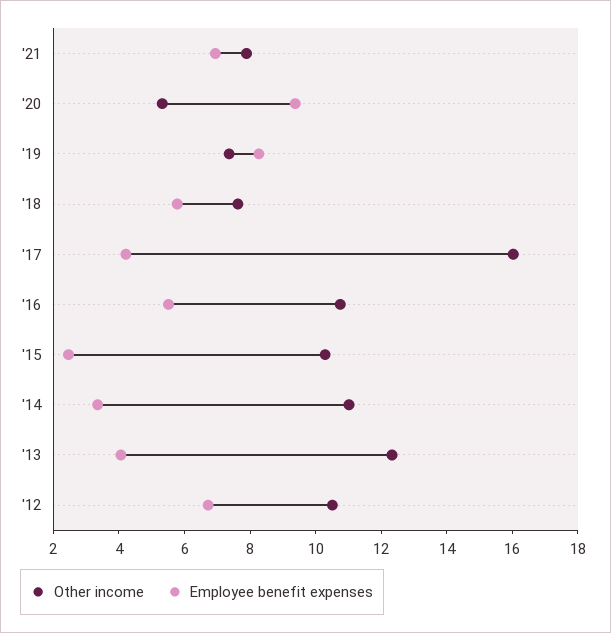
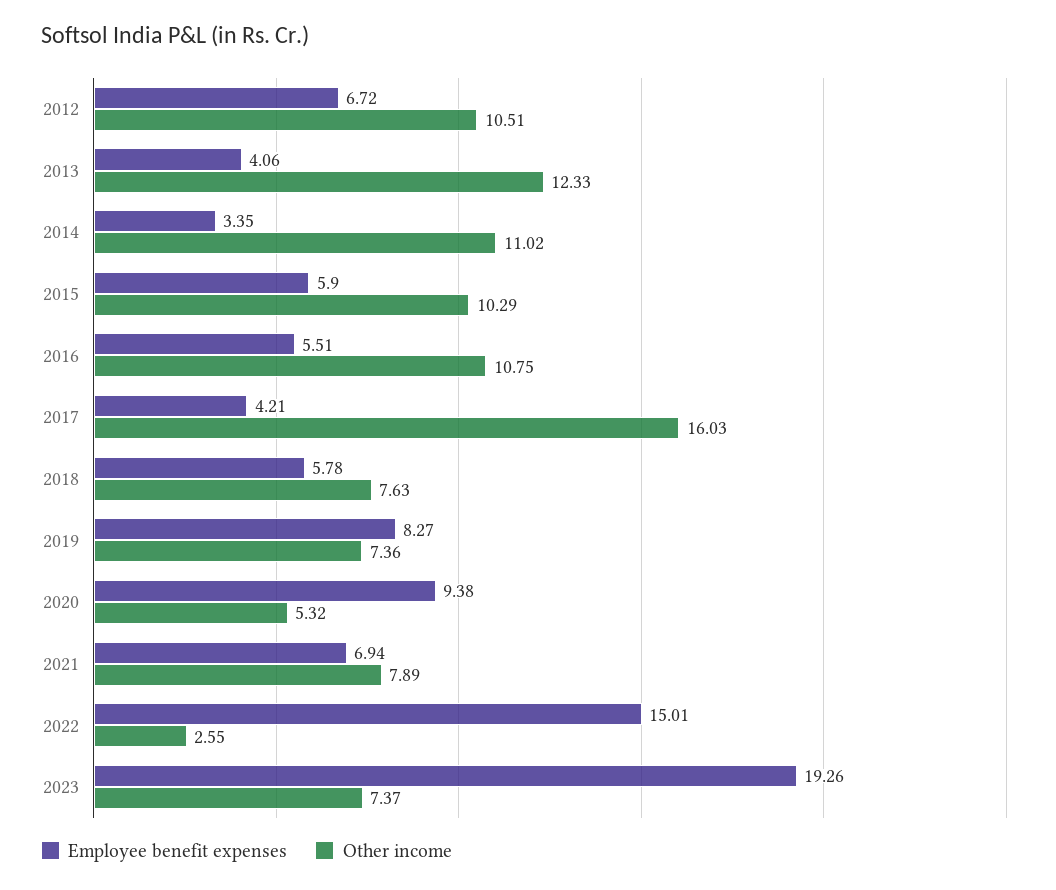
Employee benefit expenses, '15: 2.5 -> 5.9
Employee benefit expenses, 2022: none -> 15.01
Other income, 2022: none -> 2.55
Employee benefit expenses, 2023: none -> 19.26
Other income, 2023: none -> 7.37

